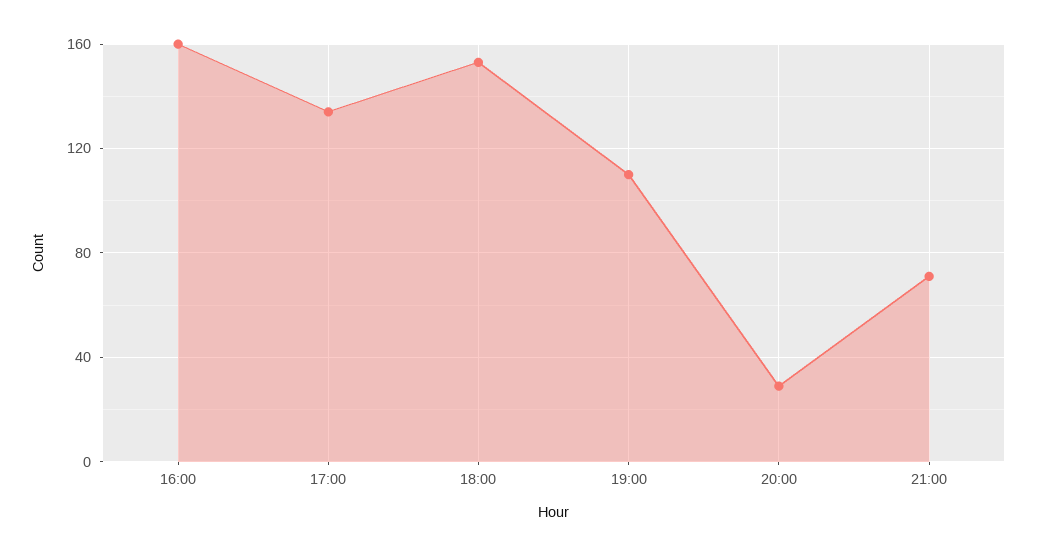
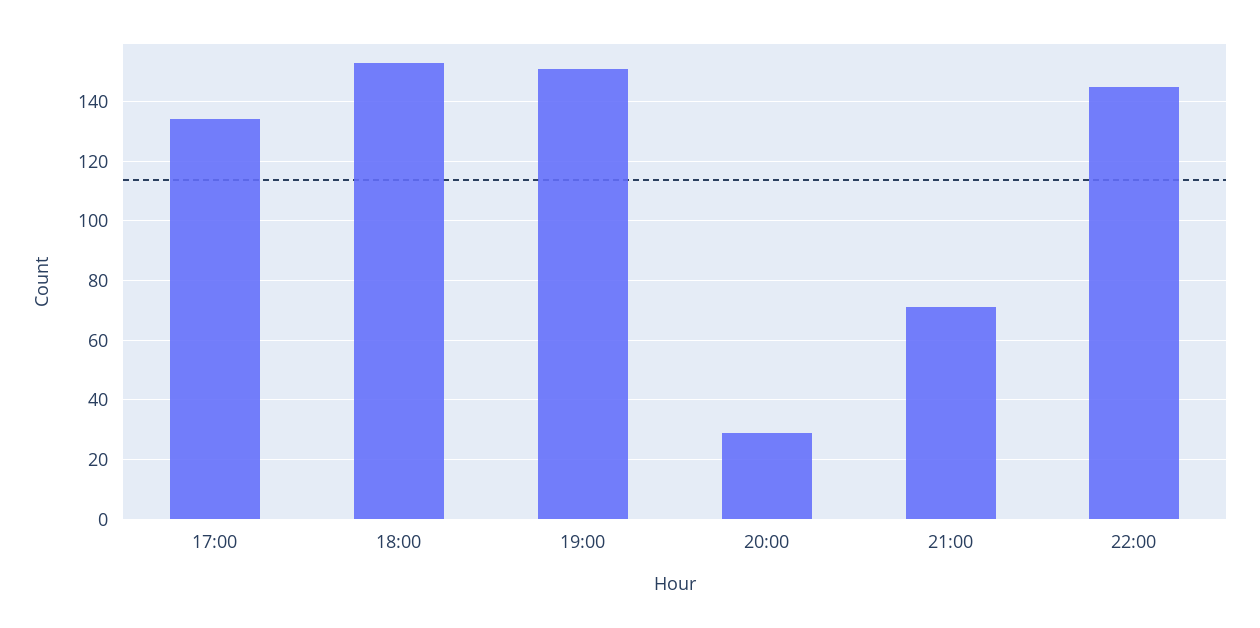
16:00: 160 -> none
19:00: 110 -> 150
22:00: none -> 145

